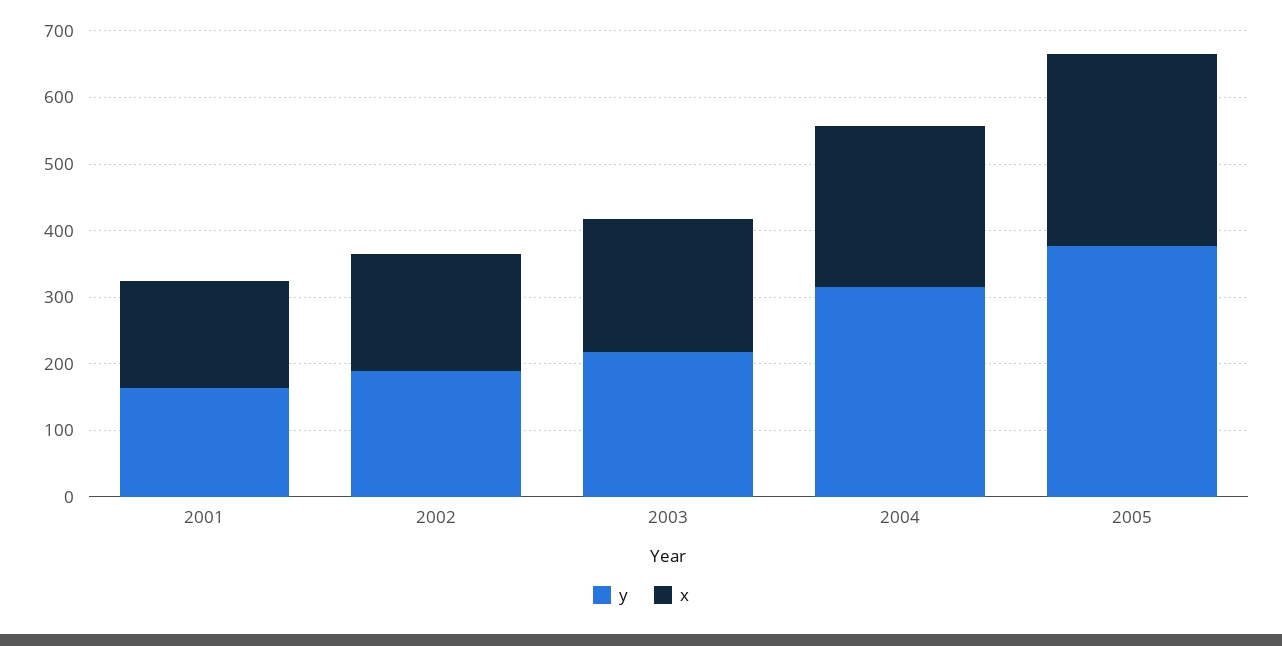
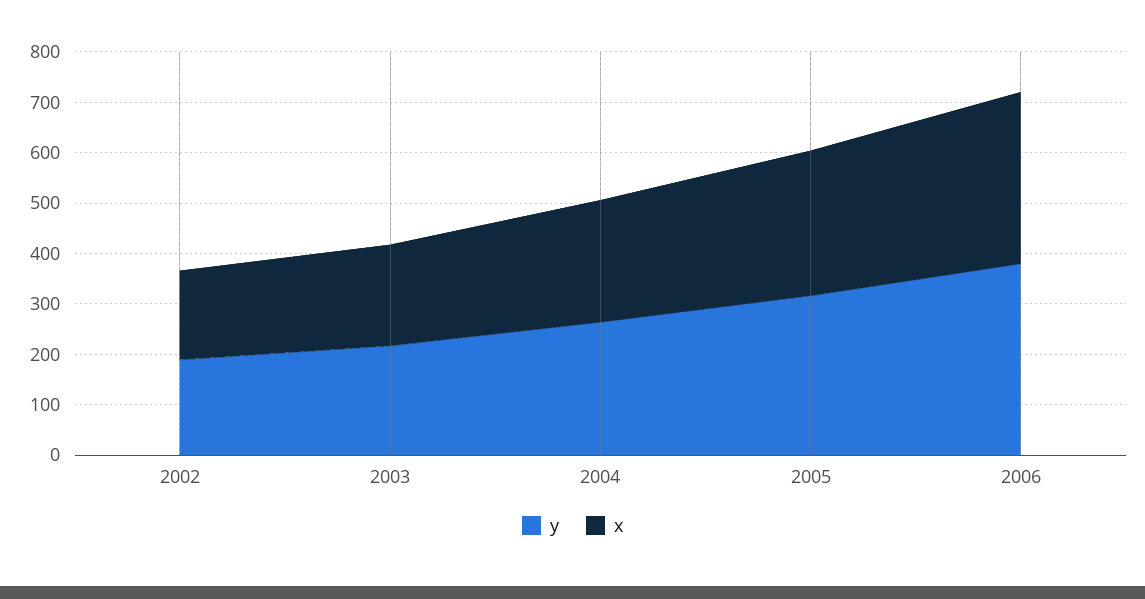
y, 2001: 160 -> none
x, 2001: 160 -> none
y, 2004: 320 -> 260
y, 2005: 380 -> 320
y, 2006: none -> 380
x, 2006: none -> 340

